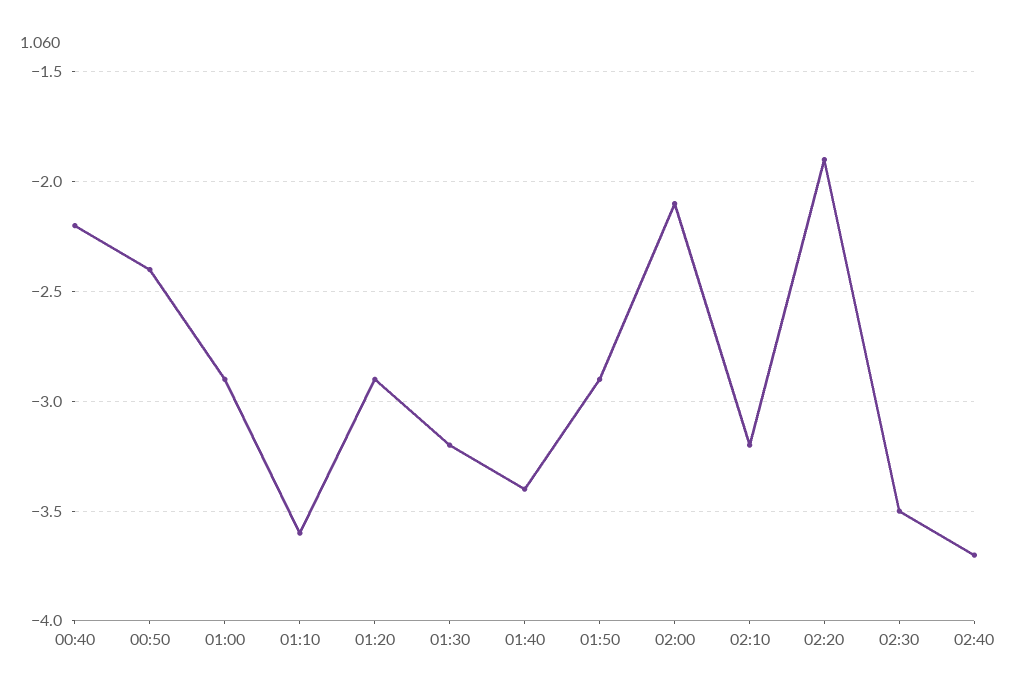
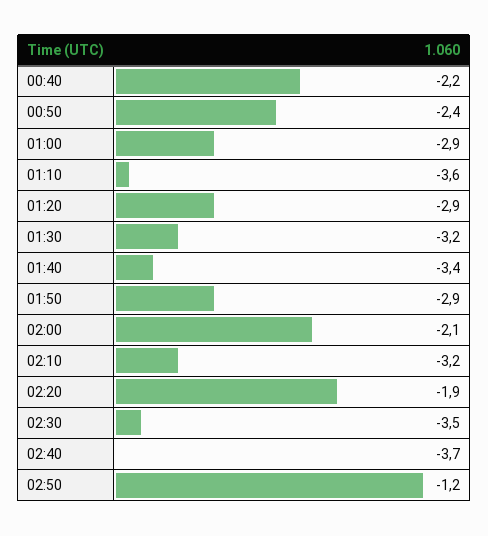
02:50: none -> -1.2

